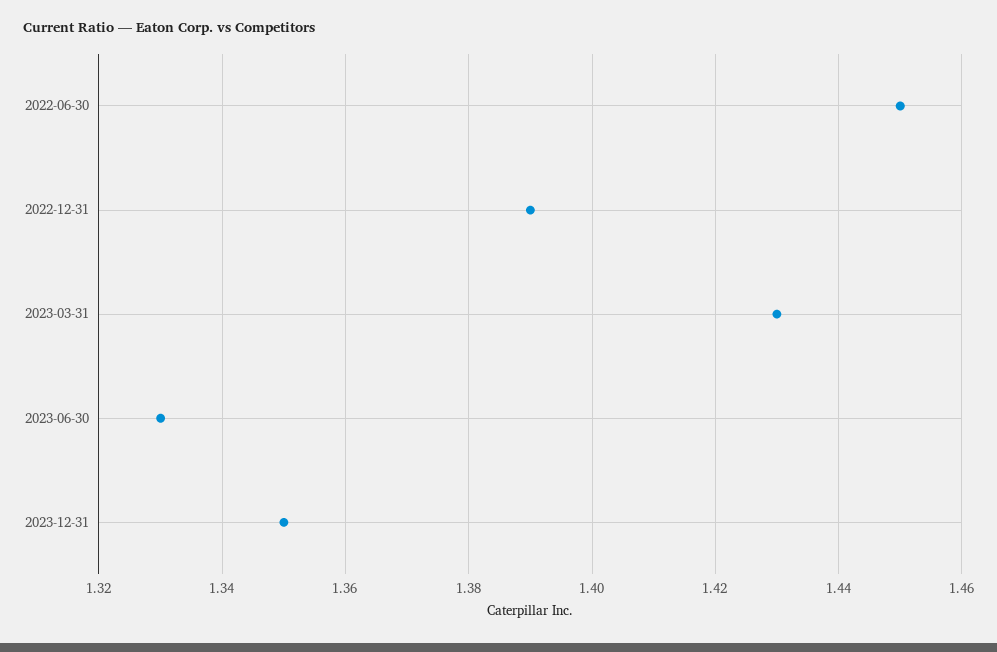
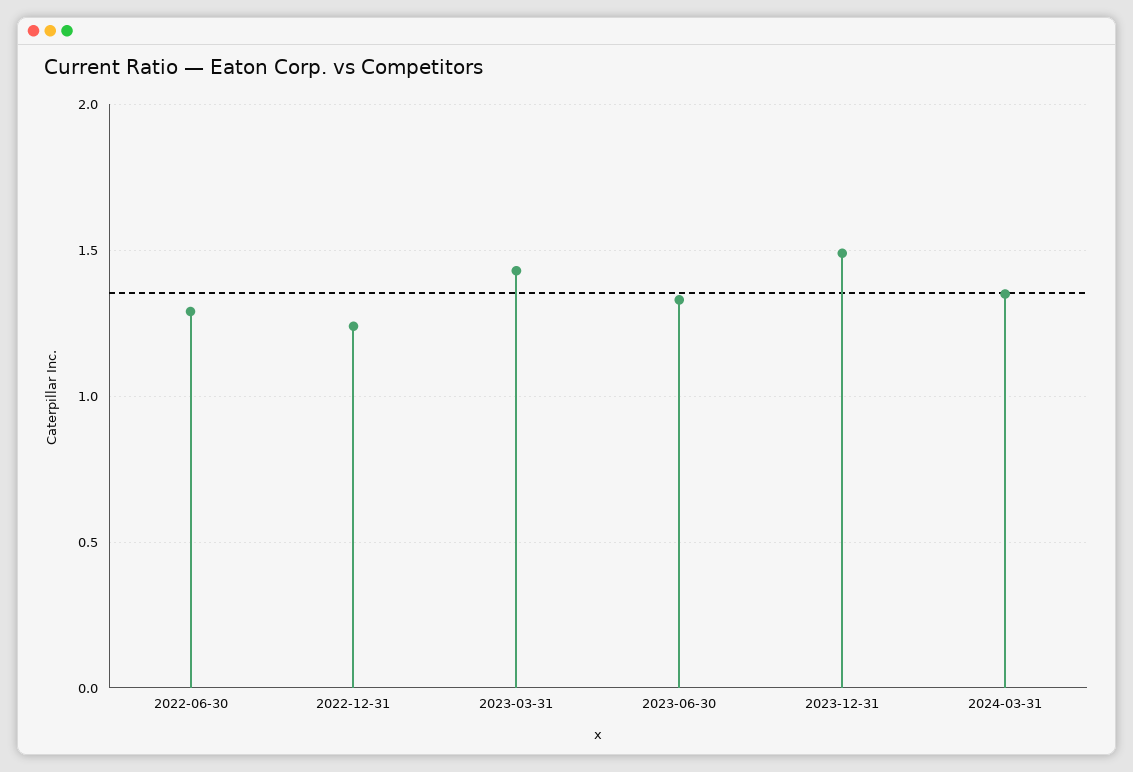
2022-06-30: 1.45 -> 1.3
2022-12-31: 1.39 -> 1.25
2023-12-31: 1.35 -> 1.5
2024-03-31: none -> 1.35

